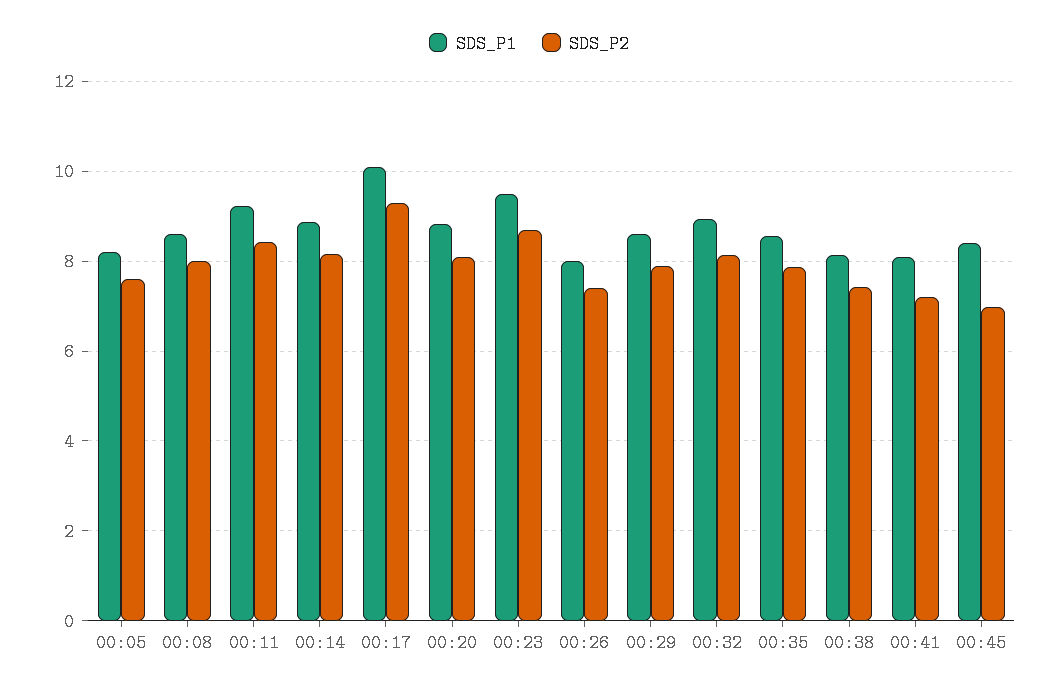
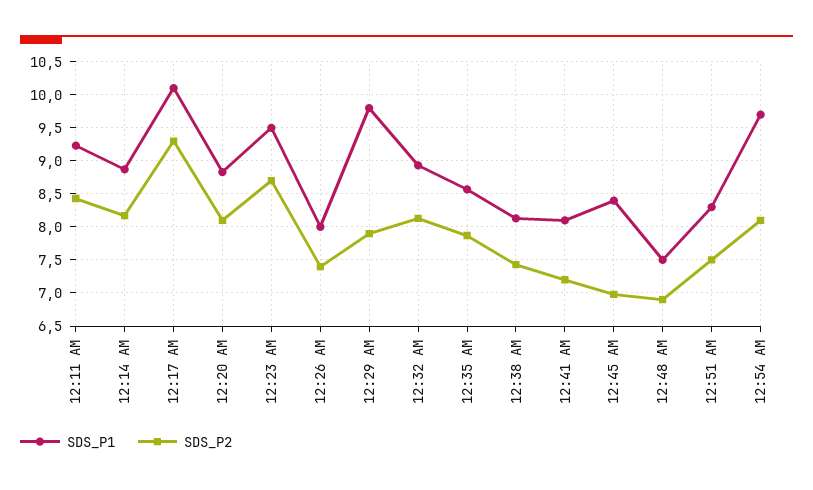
SDS_P1, 00:05: 8.2 -> none
SDS_P2, 00:05: 7.6 -> none
SDS_P1, 00:08: 8.6 -> none
SDS_P2, 00:08: 8 -> none
SDS_P1, 00:29: 8.6 -> 9.8
SDS_P1, 12:48 AM: none -> 7.5
SDS_P2, 12:48 AM: none -> 6.9
SDS_P1, 12:51 AM: none -> 8.3
SDS_P2, 12:51 AM: none -> 7.5
SDS_P1, 12:54 AM: none -> 9.7
SDS_P2, 12:54 AM: none -> 8.1

